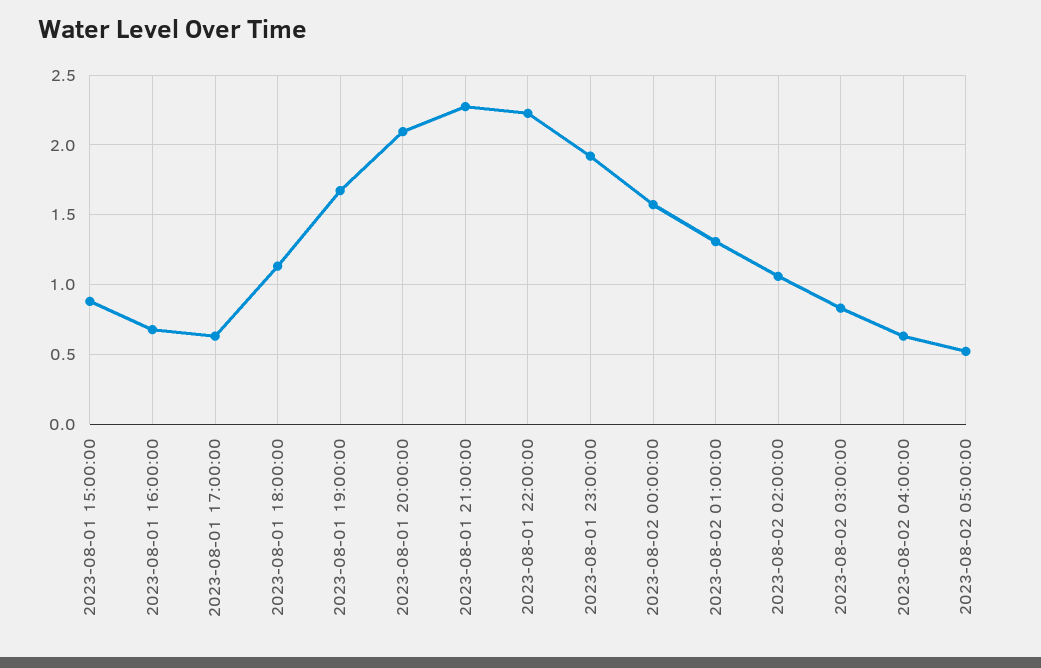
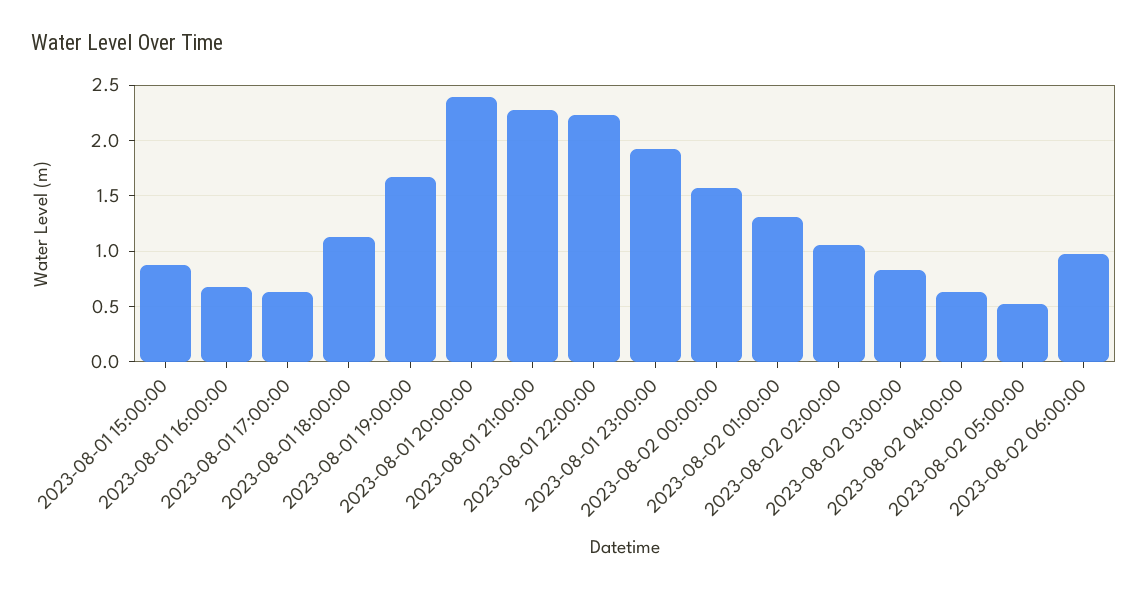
2023-08-01 20:00:00: 2.1 -> 2.4
2023-08-02 06:00:00: none -> 1

